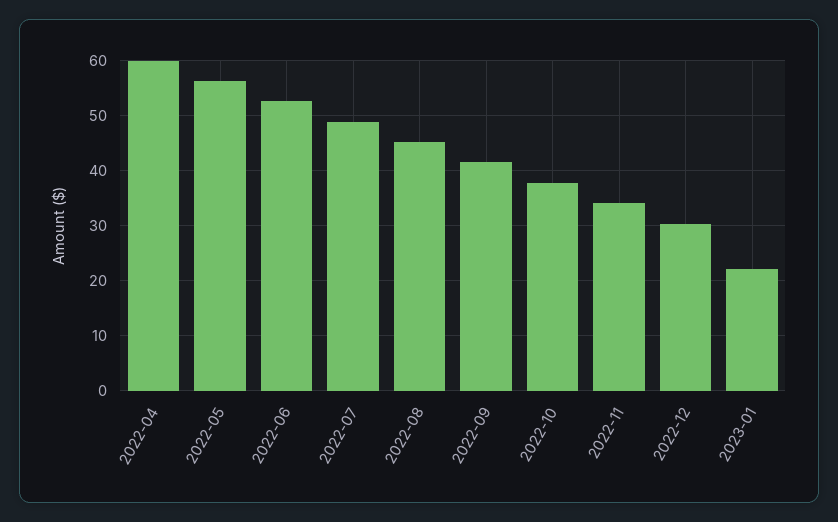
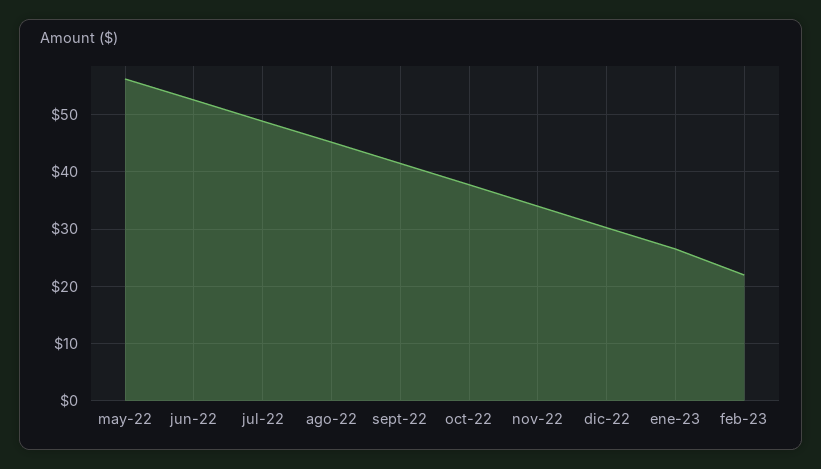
2022-04: 60 -> none
2023-01: 22 -> 26
feb-23: none -> 22

